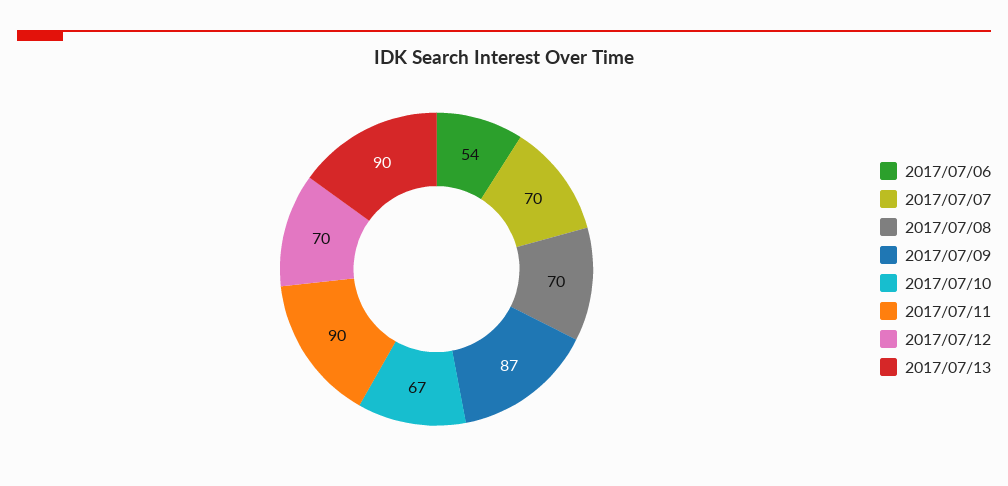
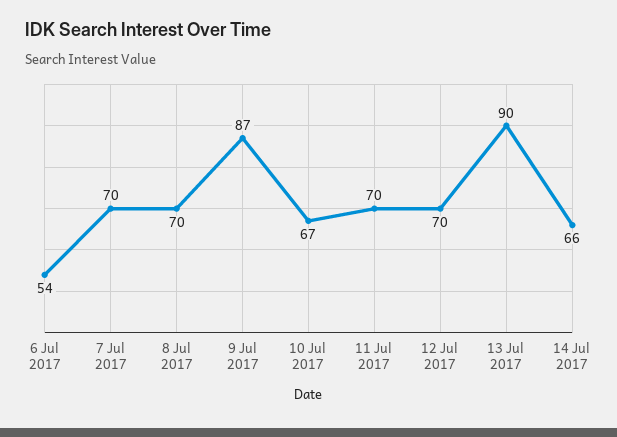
2017/07/11: 90 -> 70
14 Jul 2017: none -> 66

